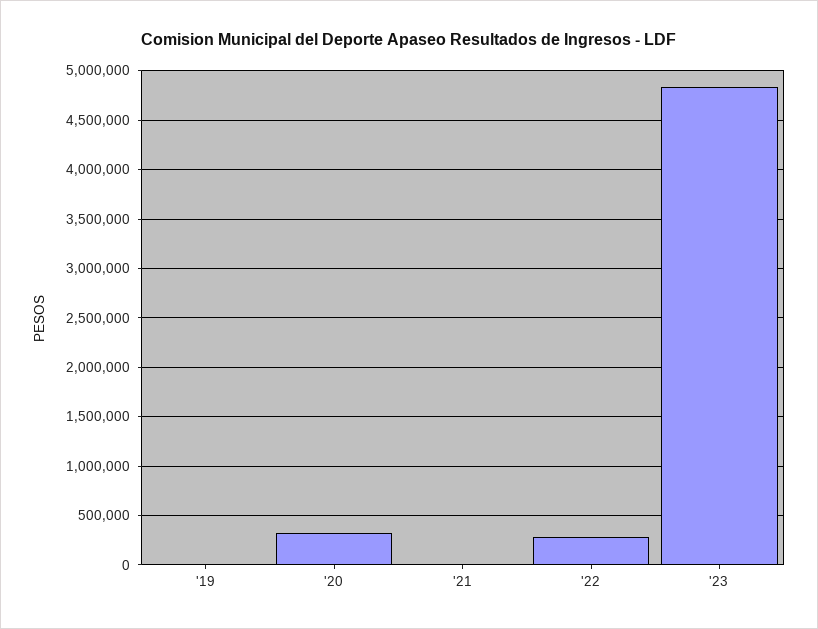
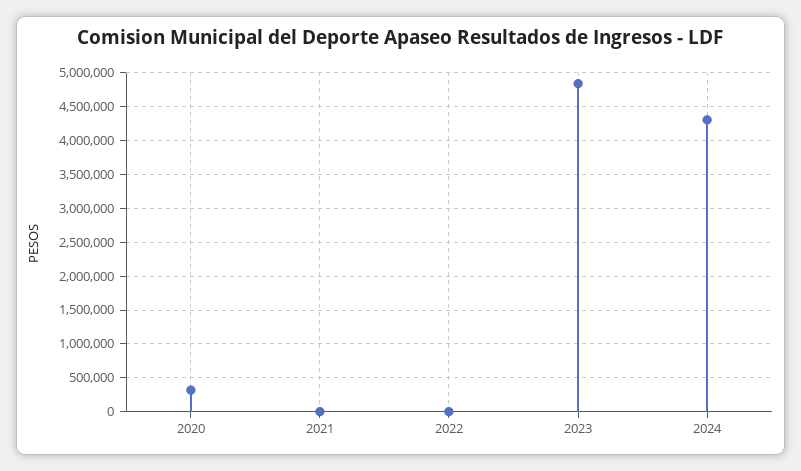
'19: 0 -> none
'22: 300000 -> 0
2024: none -> 4300000

